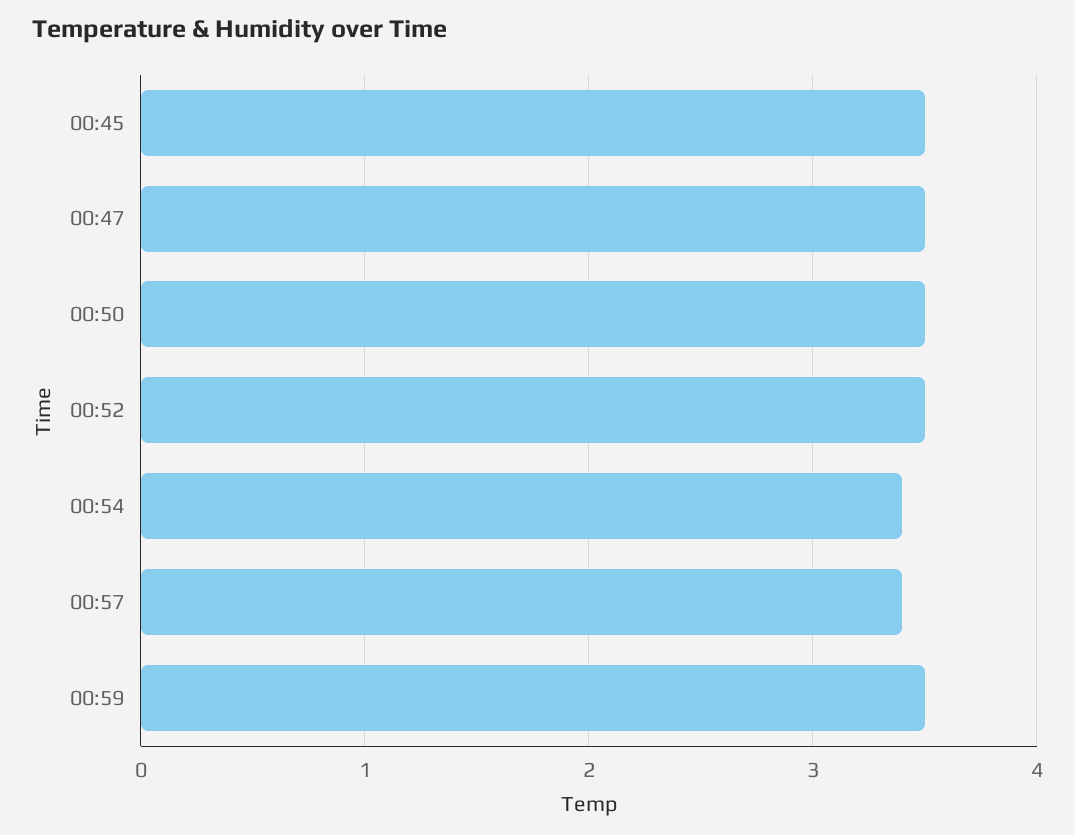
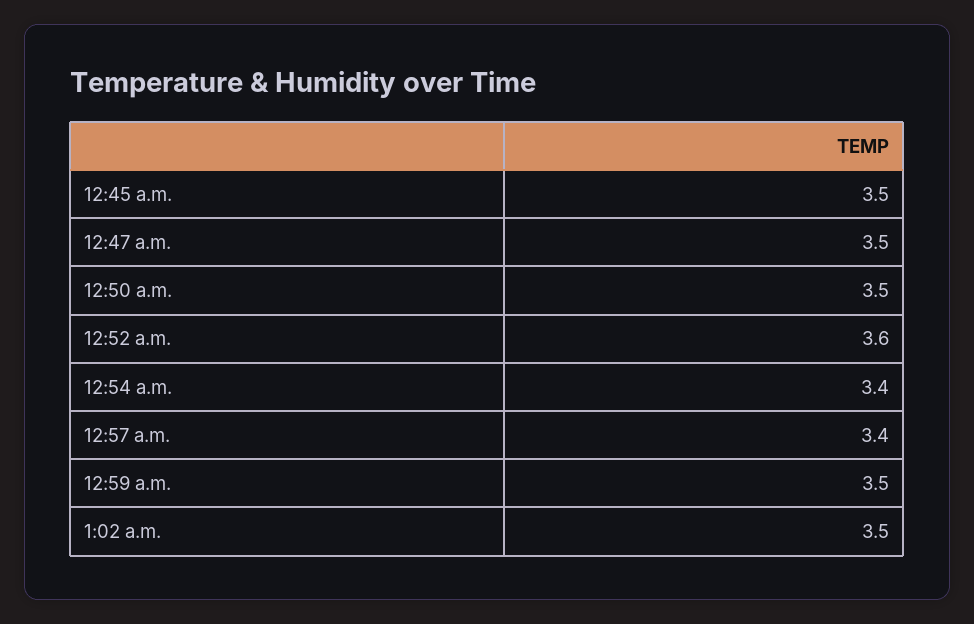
00:52: 3.5 -> 3.6
1:02 a.m.: none -> 3.5

